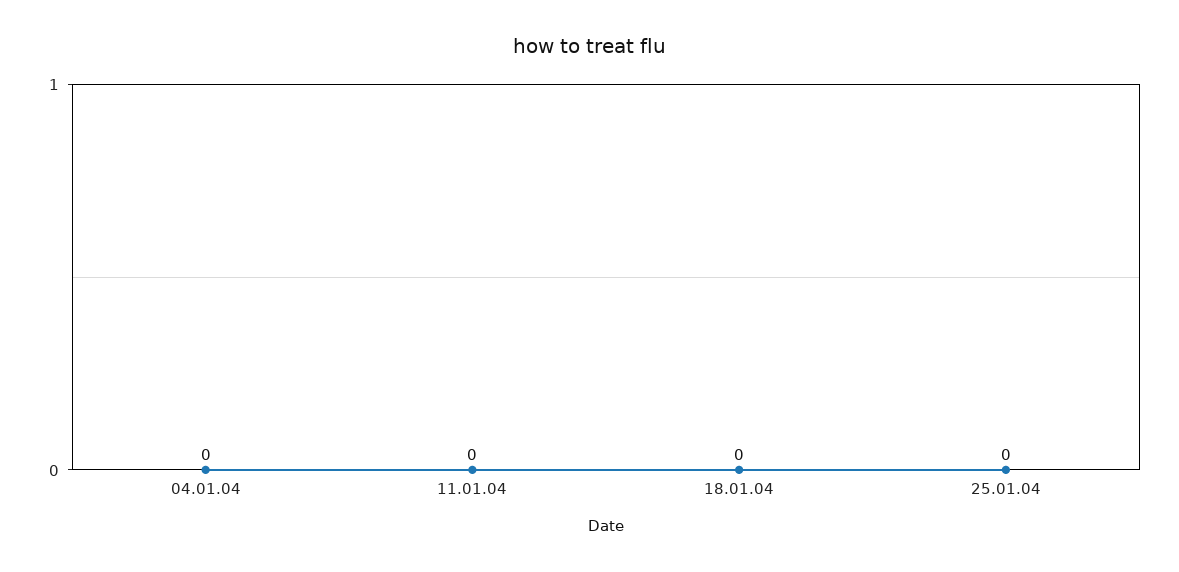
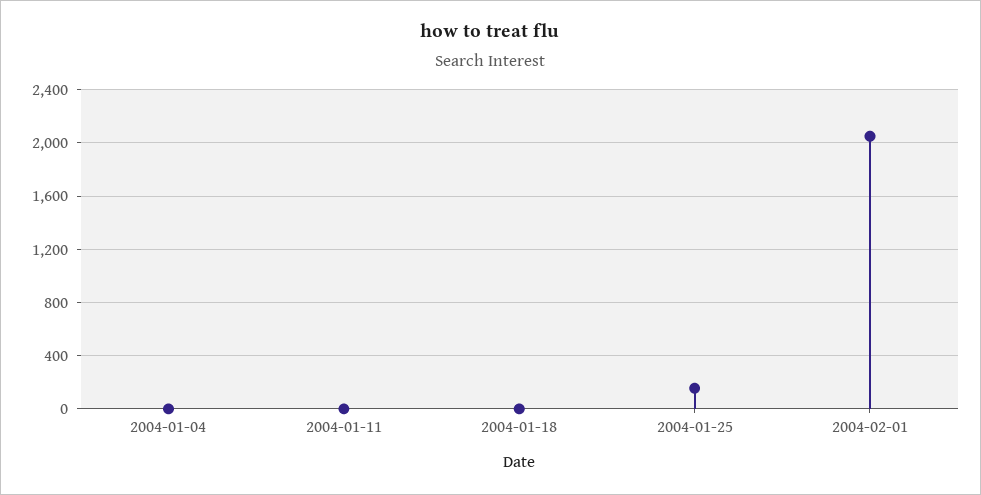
25.01.04: 0 -> 150
2004-02-01: none -> 2050

